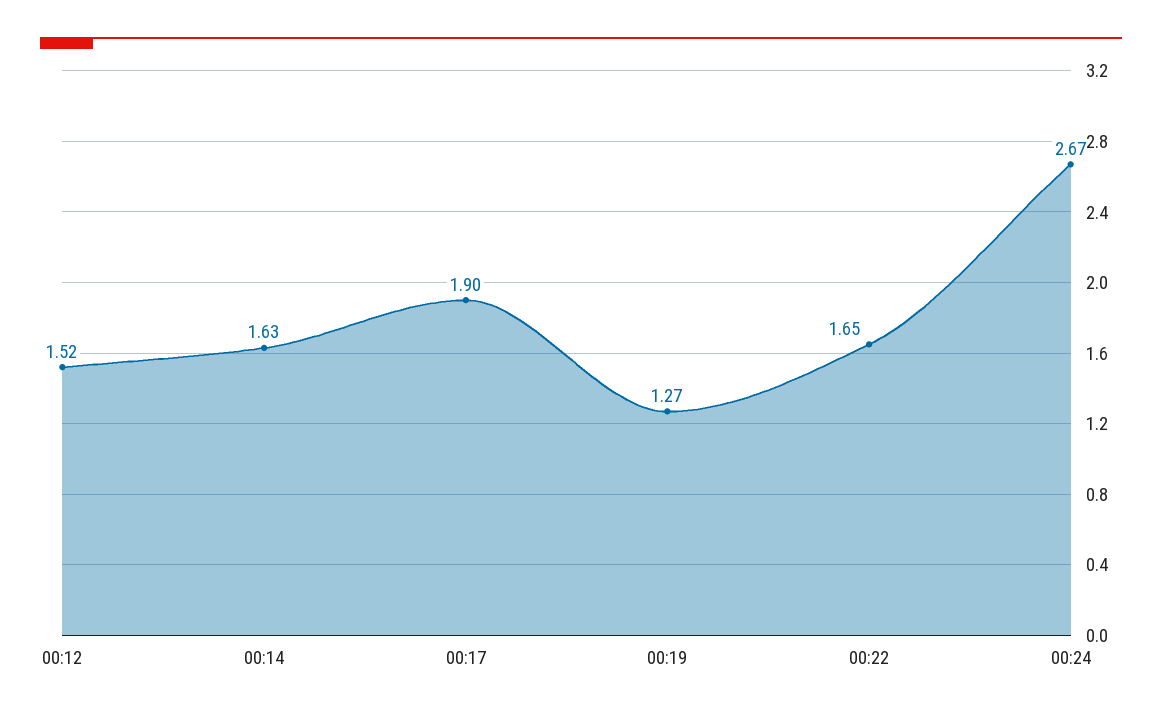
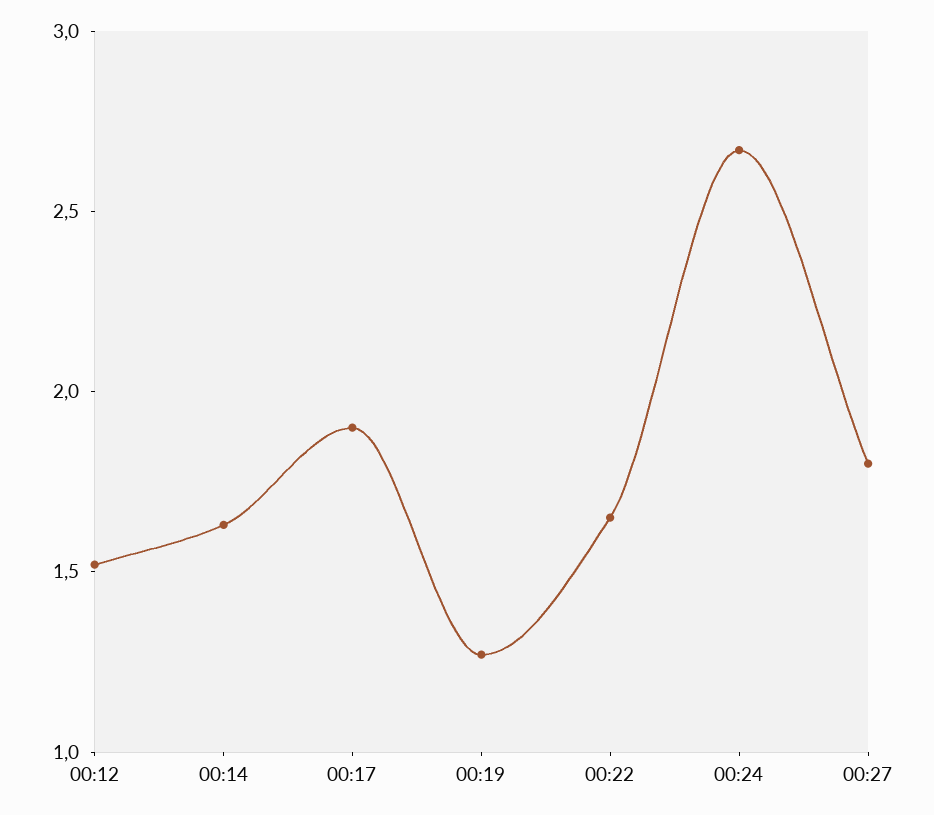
00:27: none -> 1.8

